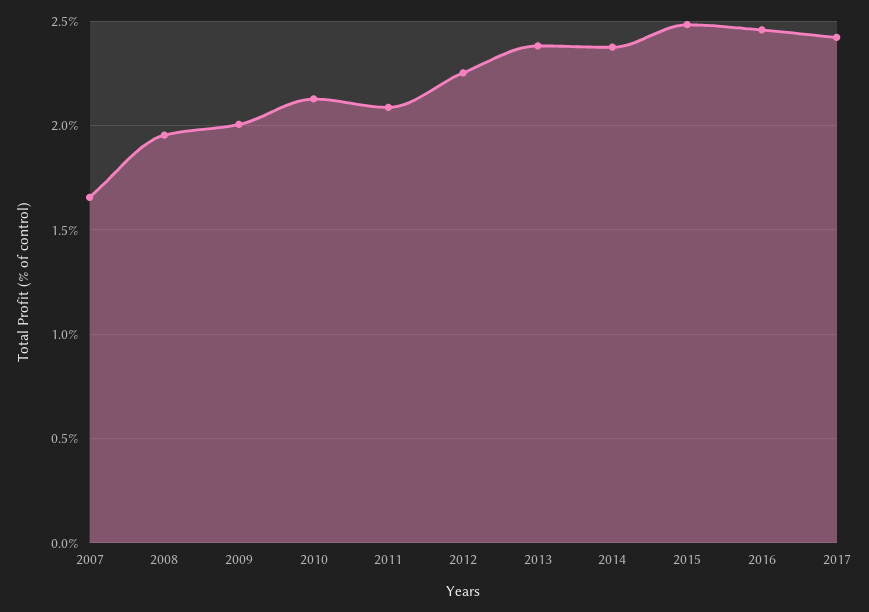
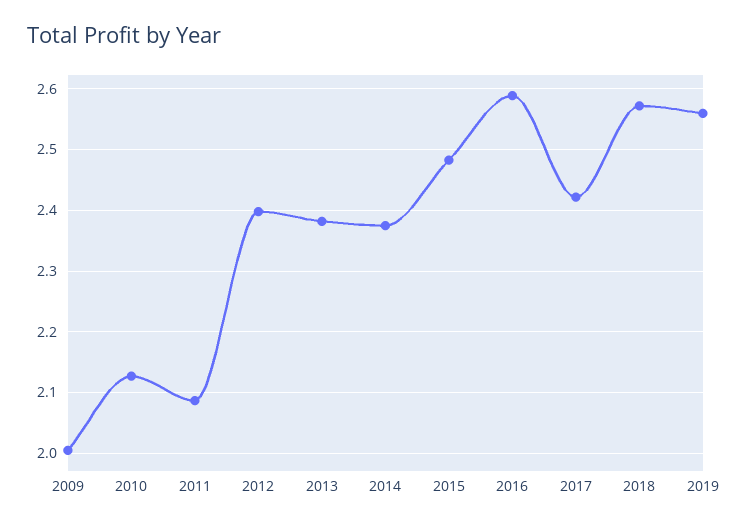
2007: 1.65 -> none
2008: 1.95 -> none
2012: 2.25 -> 2.4
2016: 2.45 -> 2.59
2018: none -> 2.57
2019: none -> 2.56

